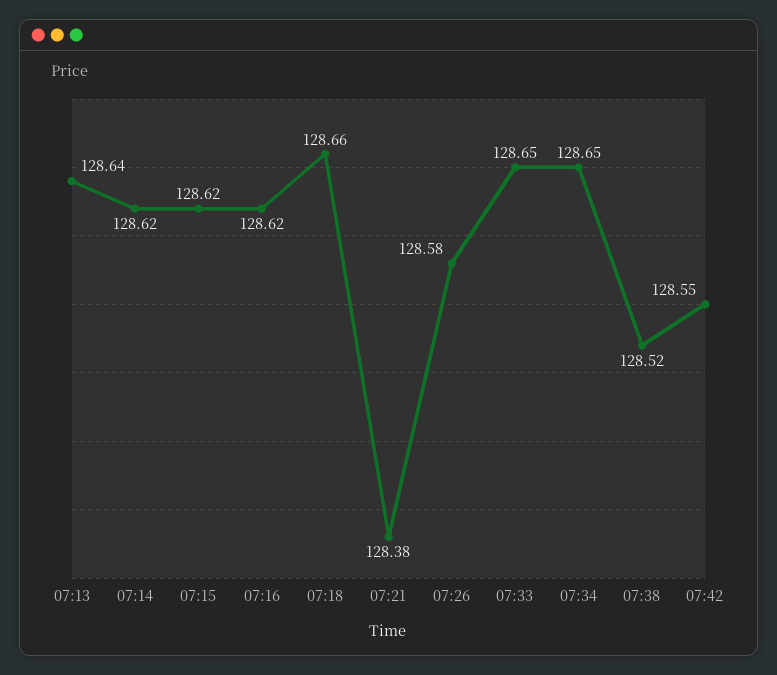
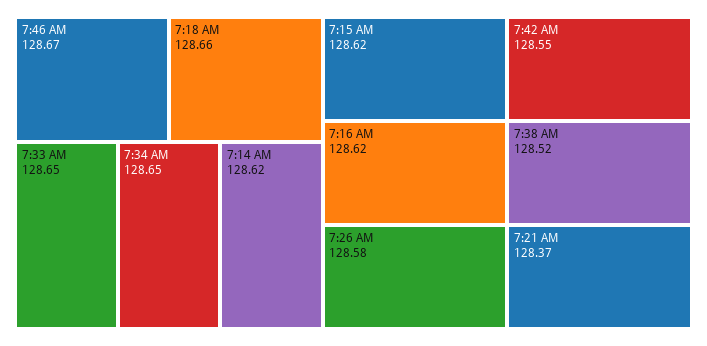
07:13: 128.64 -> none
07:21: 128.38 -> 128.37
7:46 AM: none -> 128.67

